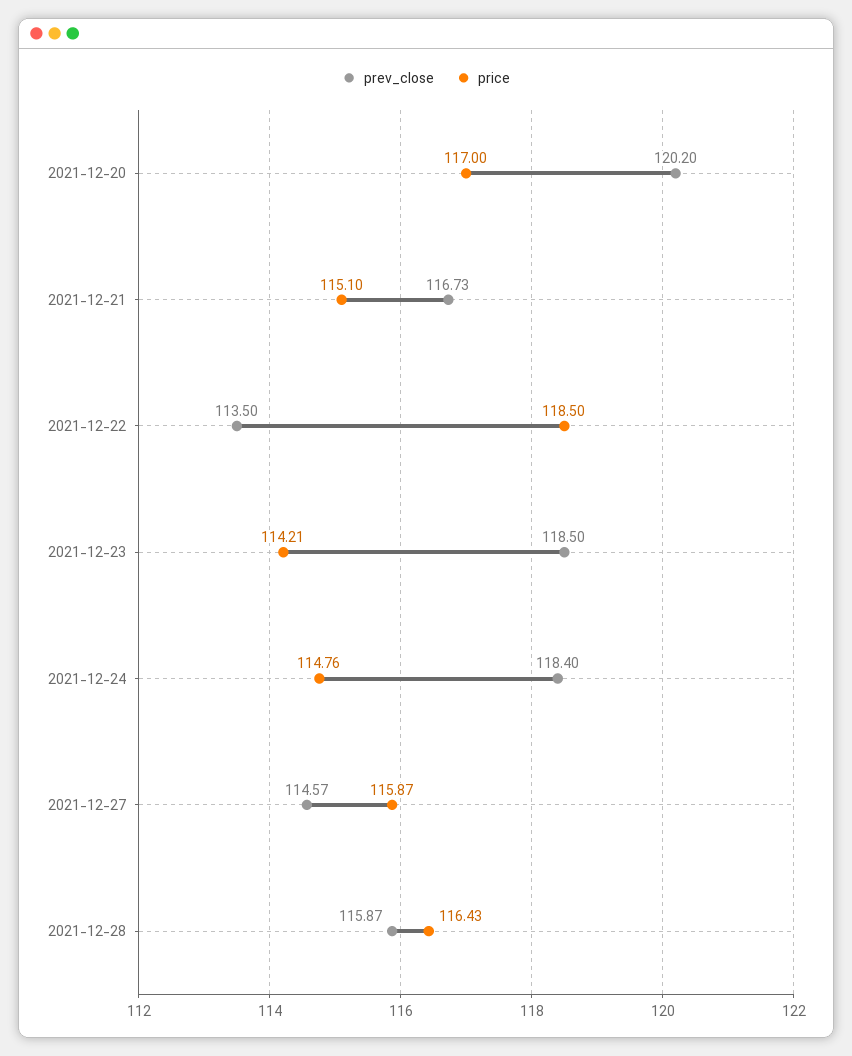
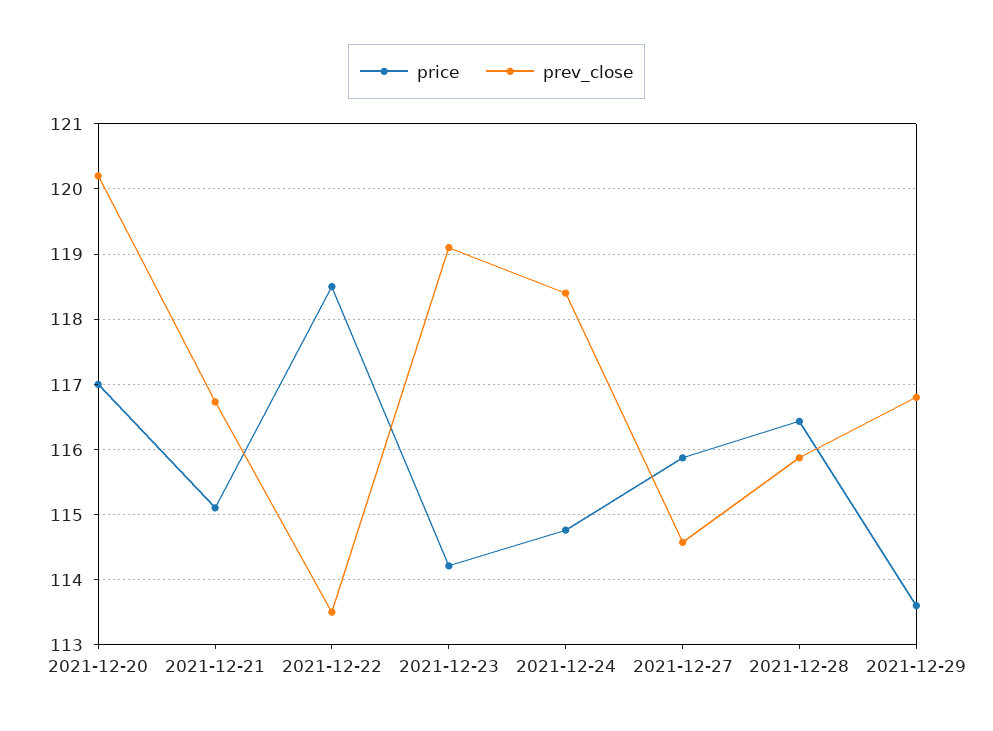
prev_close, 2021-12-23: 118.5 -> 119.1
price, 2021-12-29: none -> 113.6
prev_close, 2021-12-29: none -> 116.8

